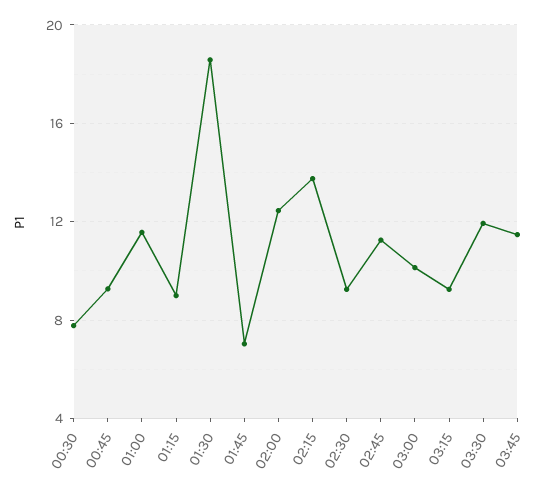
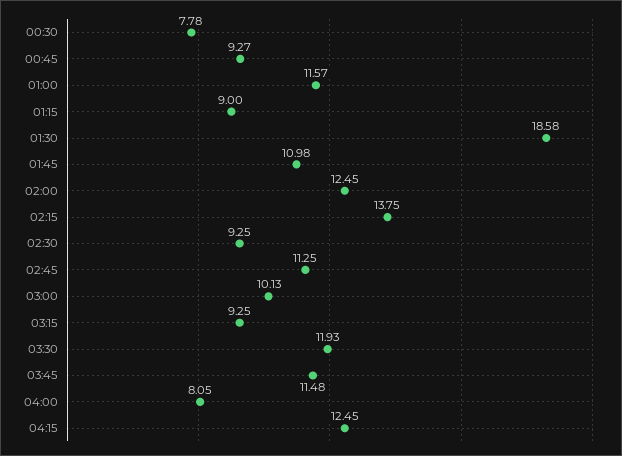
01:45: 7 -> 10.98
04:00: none -> 8.05
04:15: none -> 12.45

